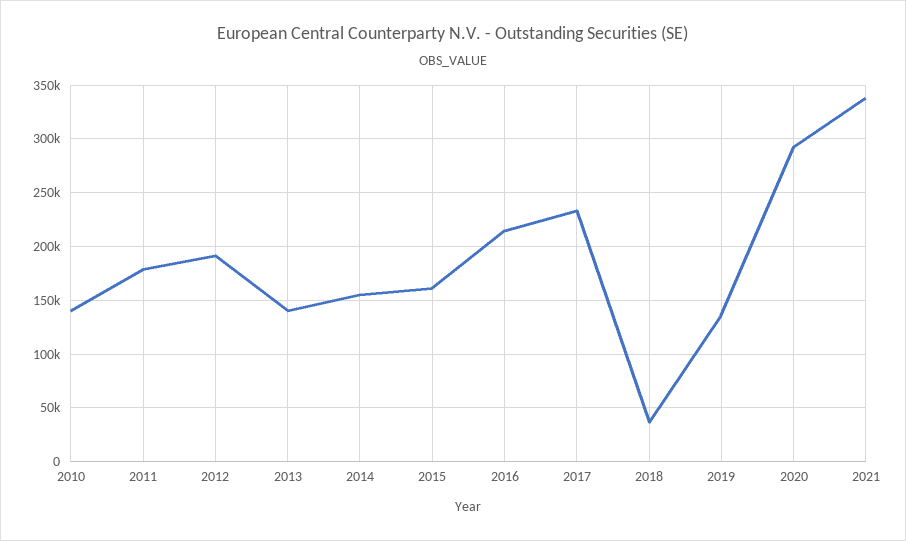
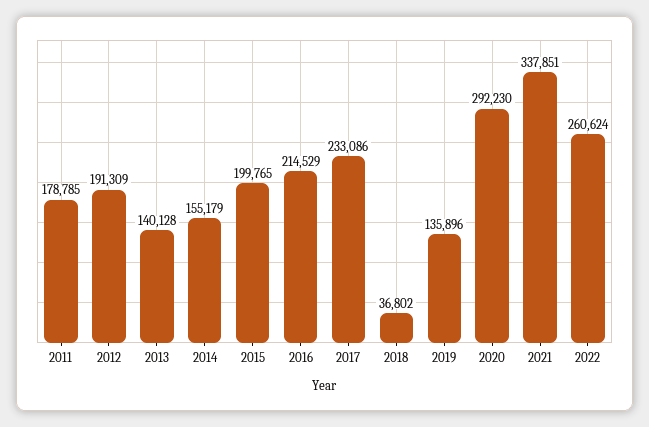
2010: 140000 -> none
2015: 160000 -> 199765
2022: none -> 260624

